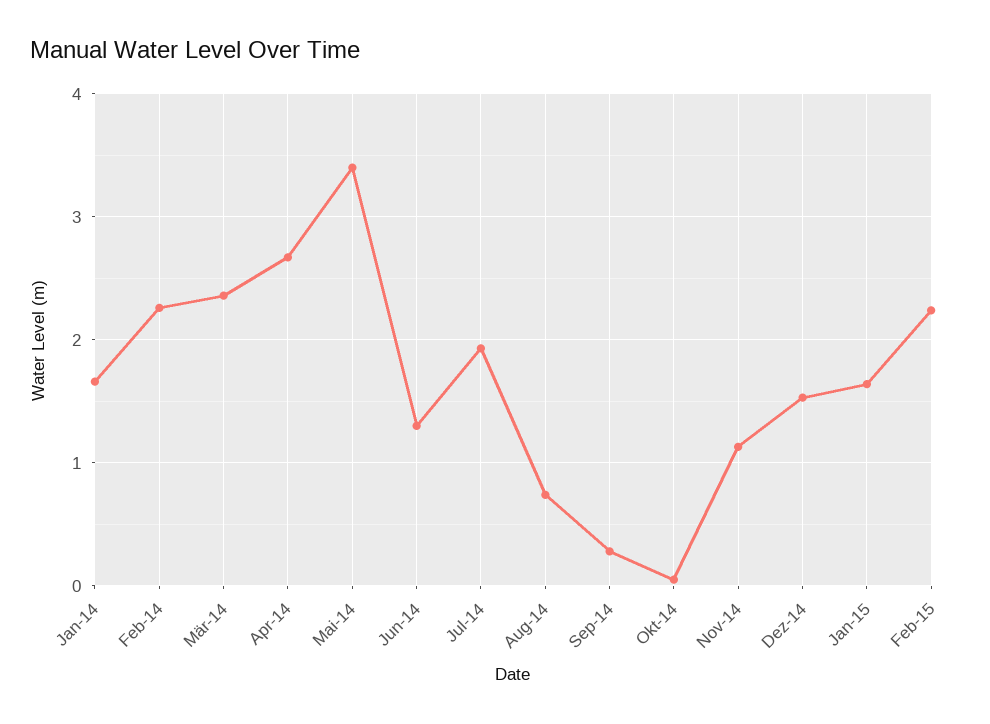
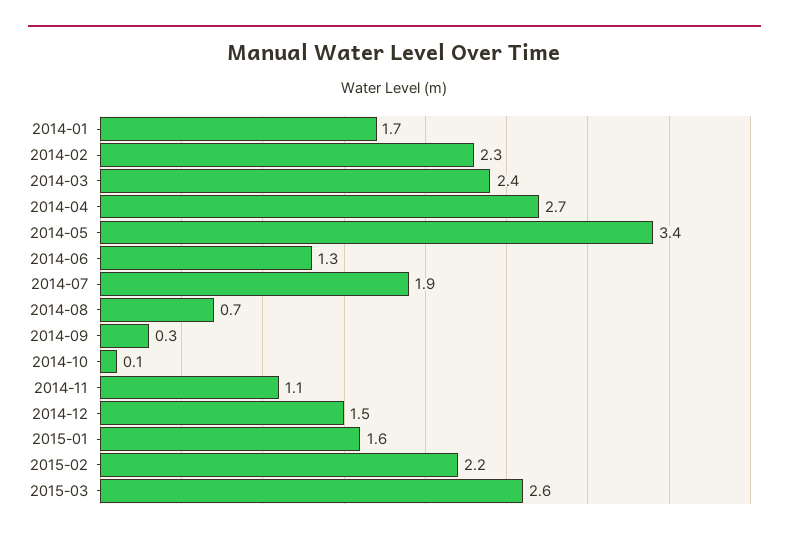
2015-03: none -> 2.6

